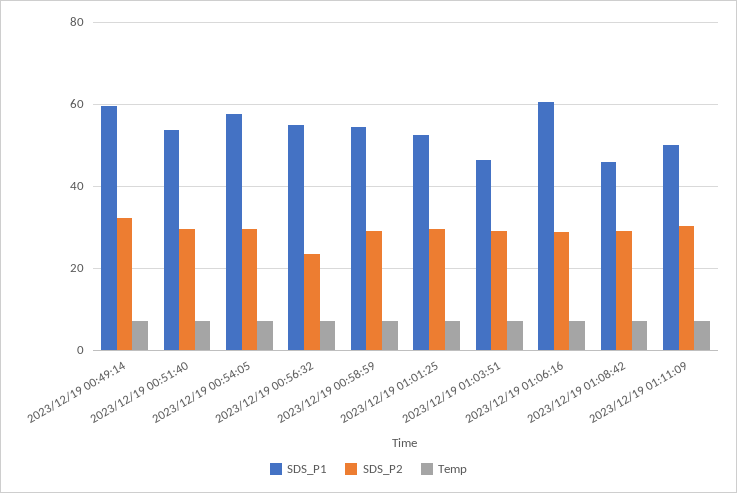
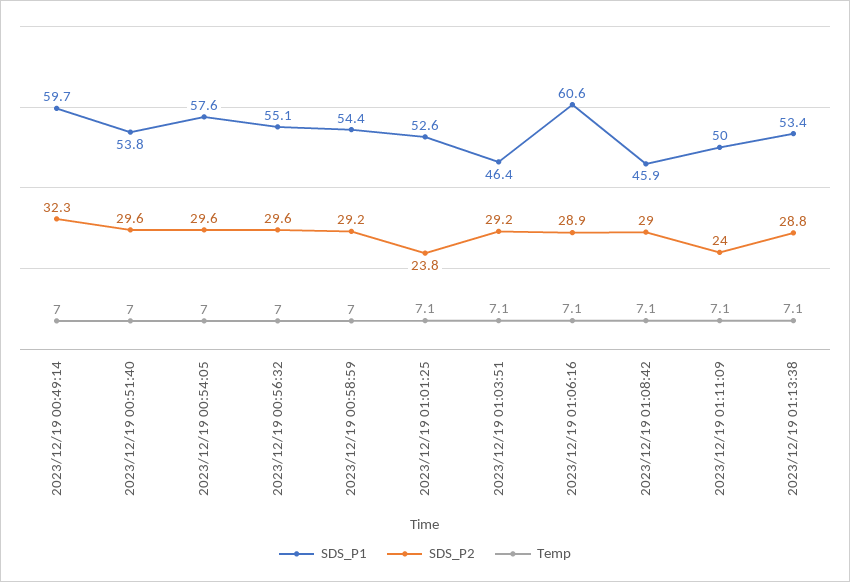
SDS_P2, 2023/12/19 00:56:32: 24 -> 29.6
SDS_P2, 2023/12/19 01:01:25: 30 -> 23.8
SDS_P2, 2023/12/19 01:11:09: 30 -> 24
SDS_P1, 2023/12/19 01:13:38: none -> 53.4
SDS_P2, 2023/12/19 01:13:38: none -> 28.8
Temp, 2023/12/19 01:13:38: none -> 7.1

